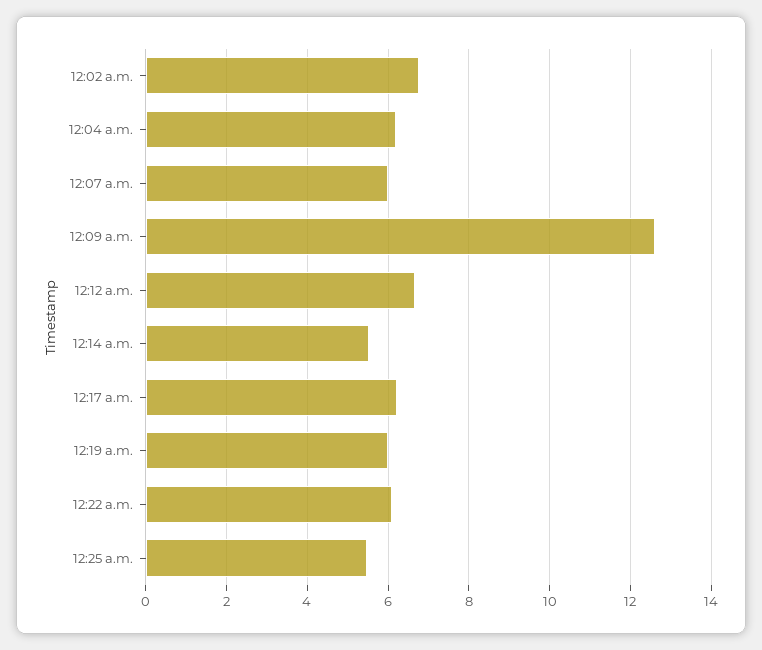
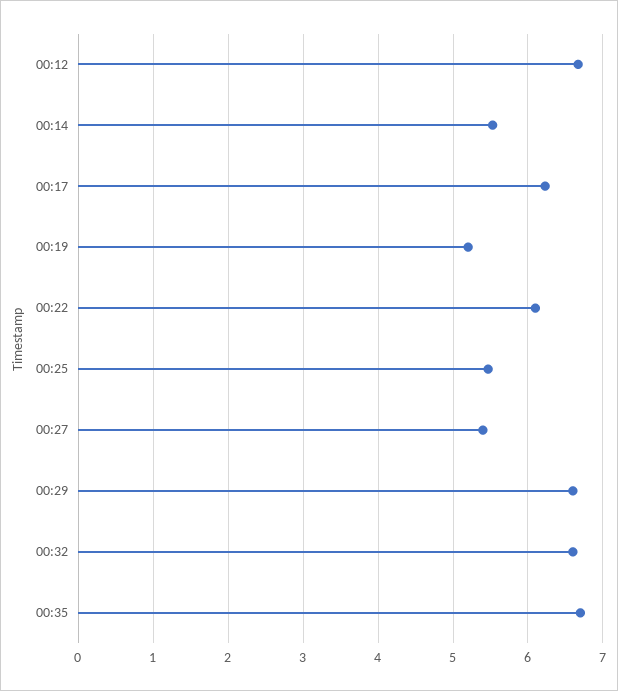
12:02 a.m.: 6.8 -> none
12:04 a.m.: 6.2 -> none
12:07 a.m.: 6 -> none
12:09 a.m.: 12.6 -> none
12:19 a.m.: 6 -> 5.2
00:27: none -> 5.4
00:29: none -> 6.6
00:32: none -> 6.6
00:35: none -> 6.7

